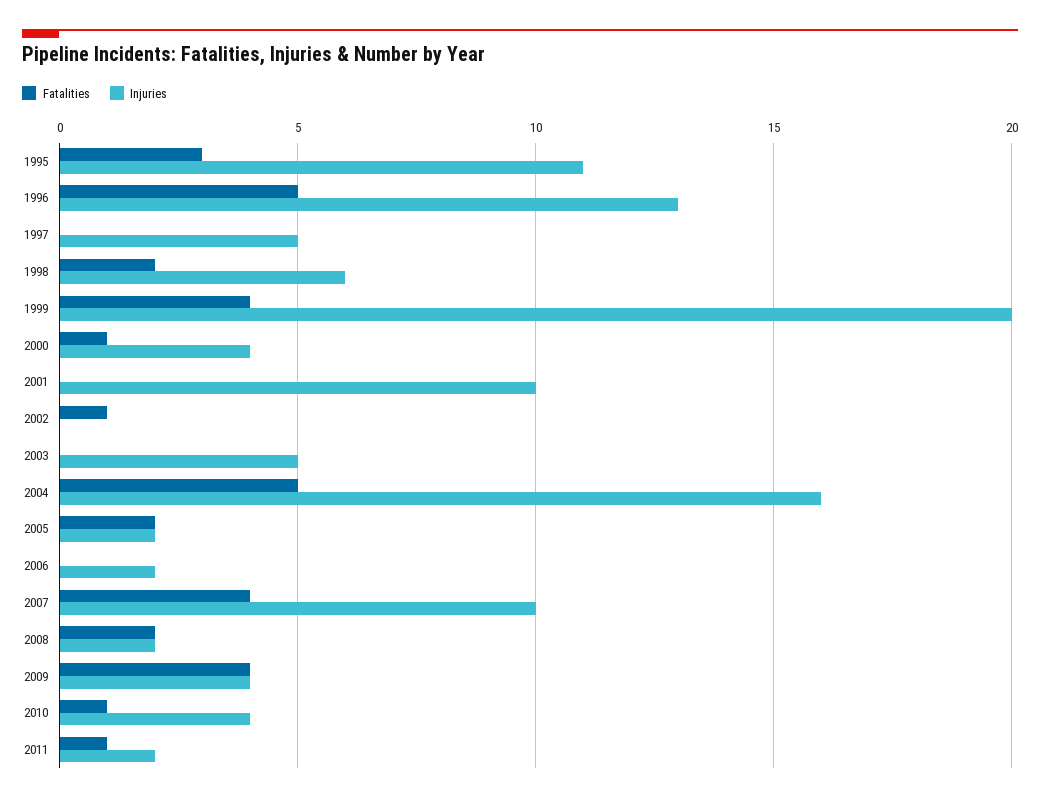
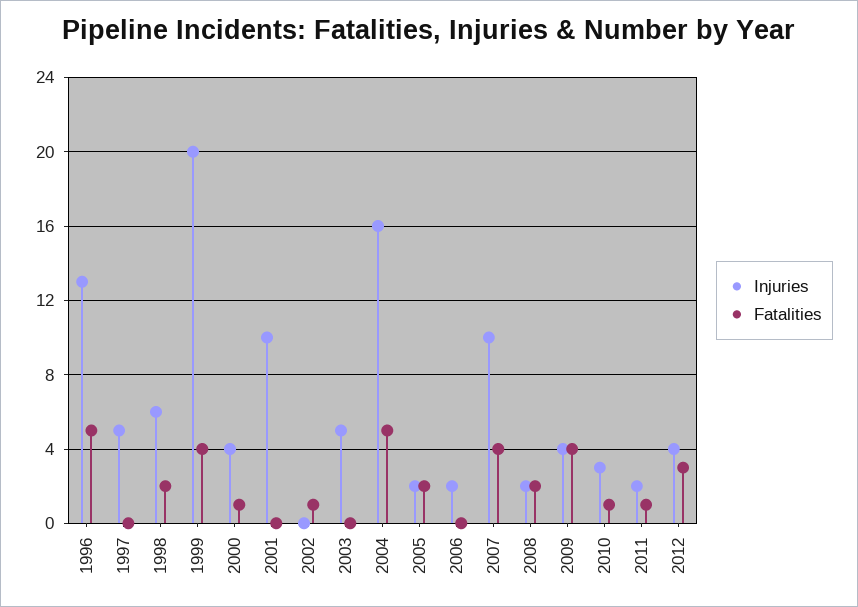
Fatalities, 1995: 3 -> none
Injuries, 1995: 11 -> none
Injuries, 2010: 4 -> 3
Injuries, 2012: none -> 4
Fatalities, 2012: none -> 3

